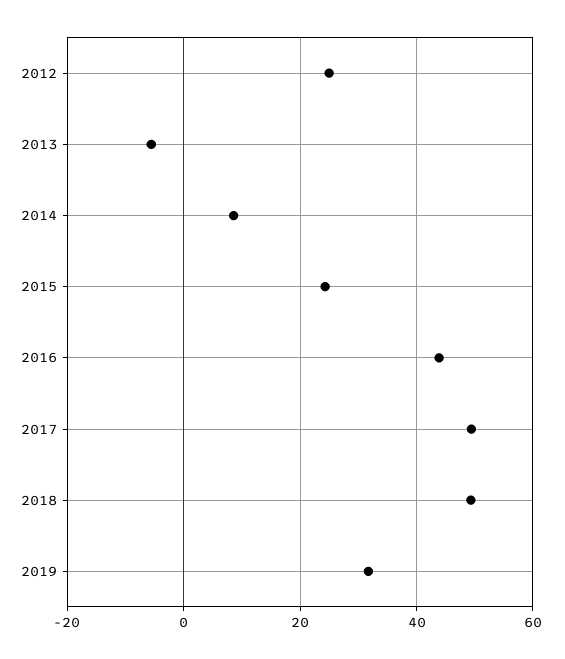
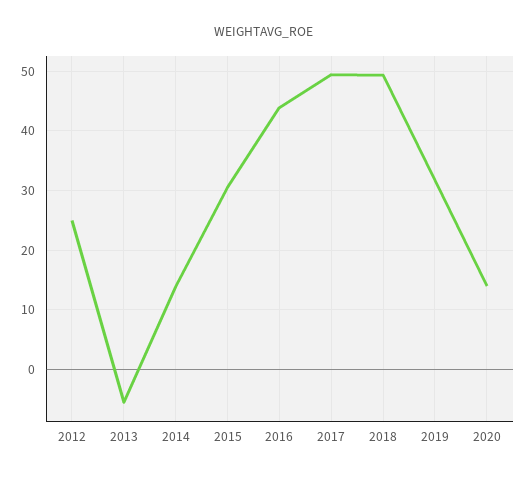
2014: 8 -> 14
2015: 24 -> 30
2020: none -> 14

